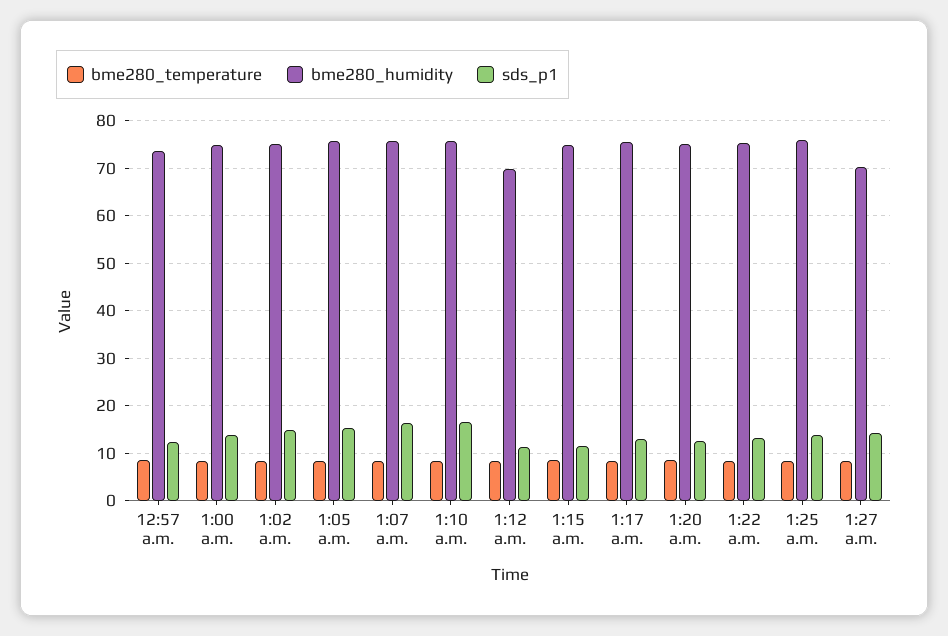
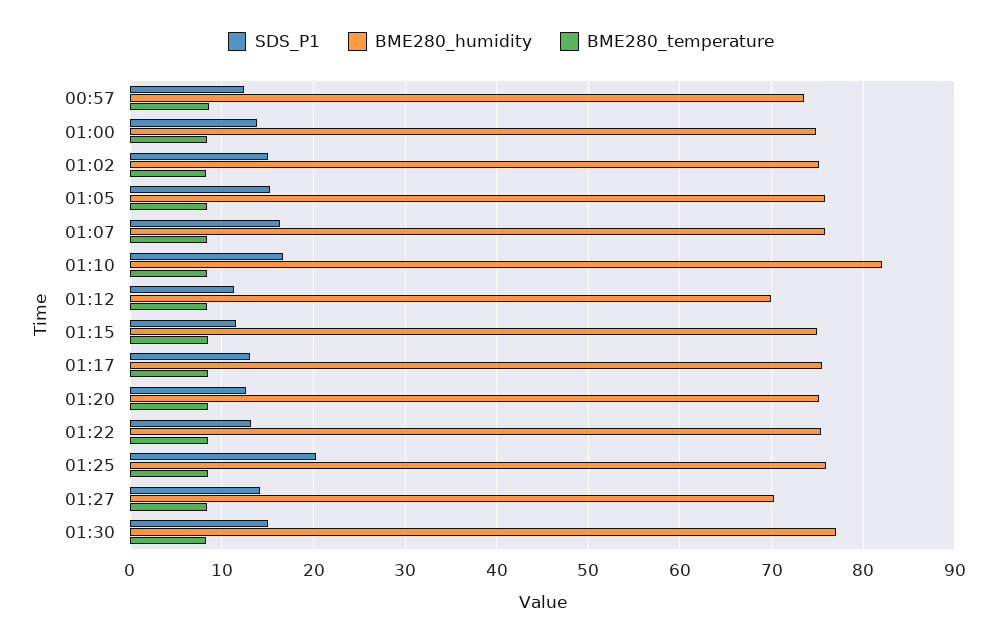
bme280_humidity, 1:10 a.m.: 76 -> 82
sds_p1, 1:25 a.m.: 14 -> 20
sds_p1, 01:30: none -> 15
bme280_humidity, 01:30: none -> 77
bme280_temperature, 01:30: none -> 8

